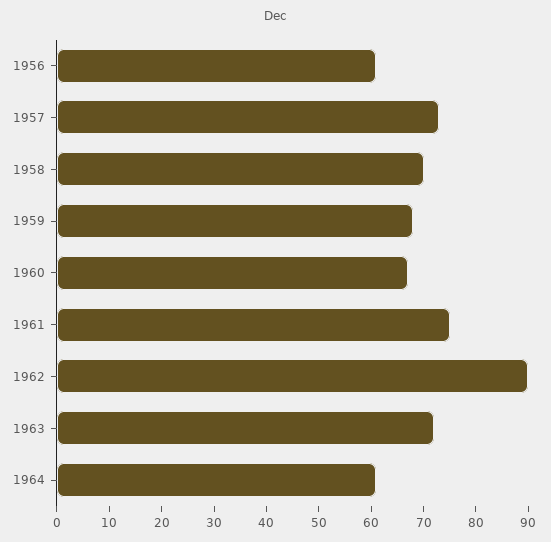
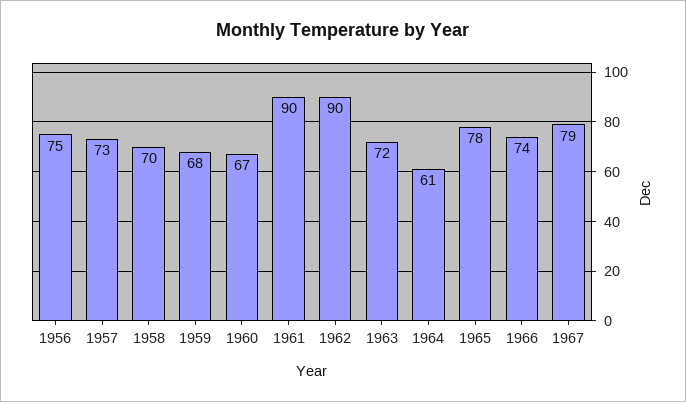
1956: 60 -> 75
1961: 75 -> 90
1965: none -> 78
1966: none -> 74
1967: none -> 79

